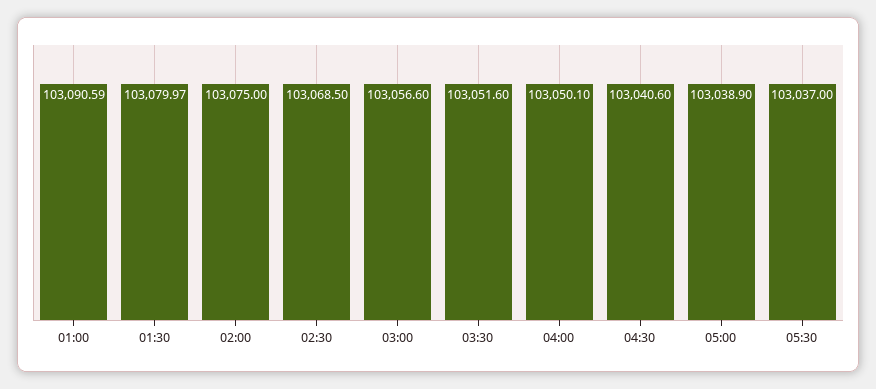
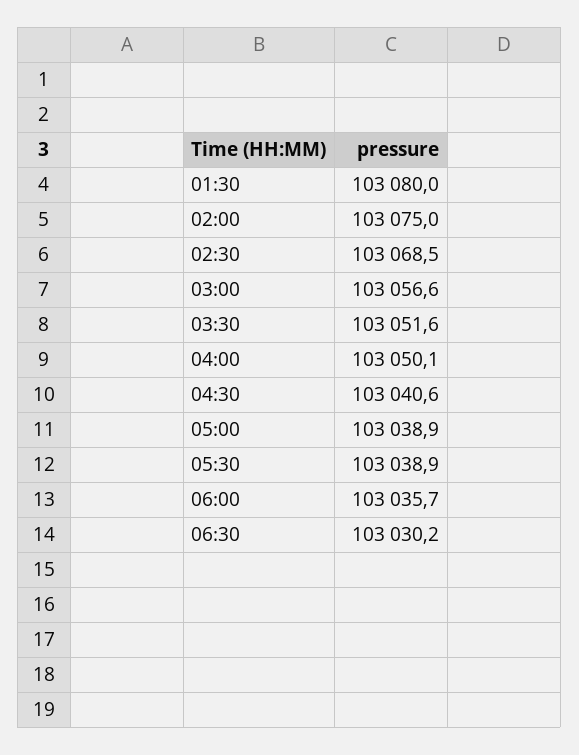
01:00: 103090.59 -> none
05:30: 103037 -> 103038.9
06:00: none -> 103035.7
06:30: none -> 103030.2

